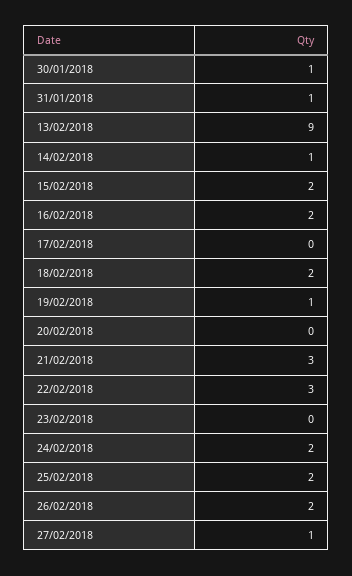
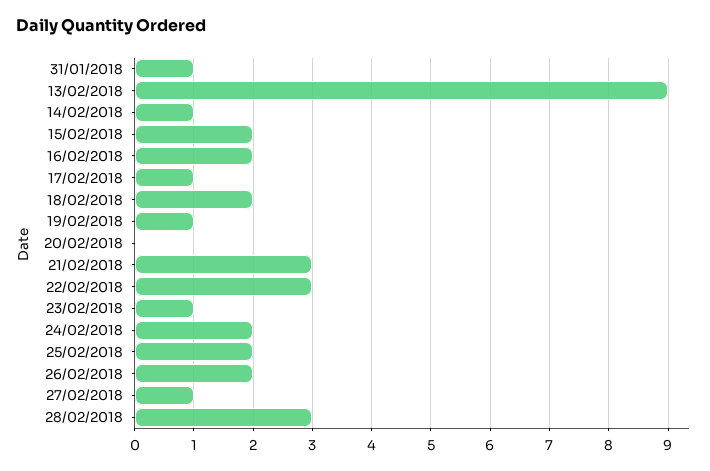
30/01/2018: 1 -> none
17/02/2018: 0 -> 1
23/02/2018: 0 -> 1
28/02/2018: none -> 3

